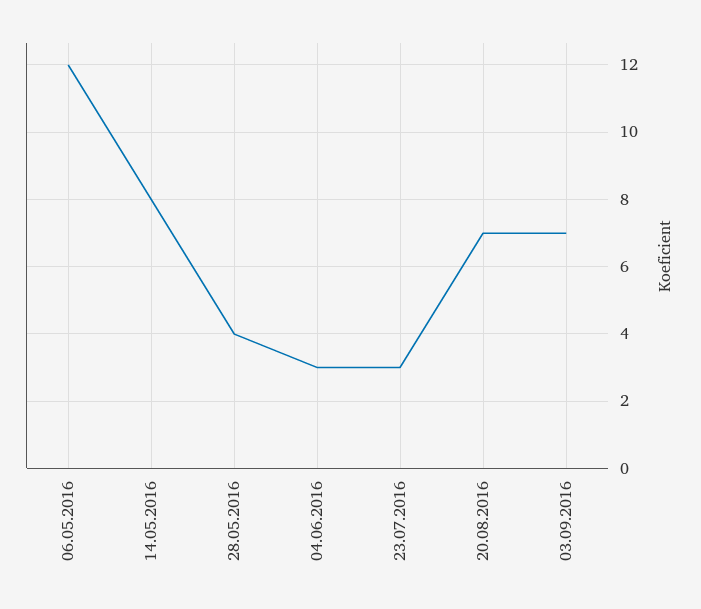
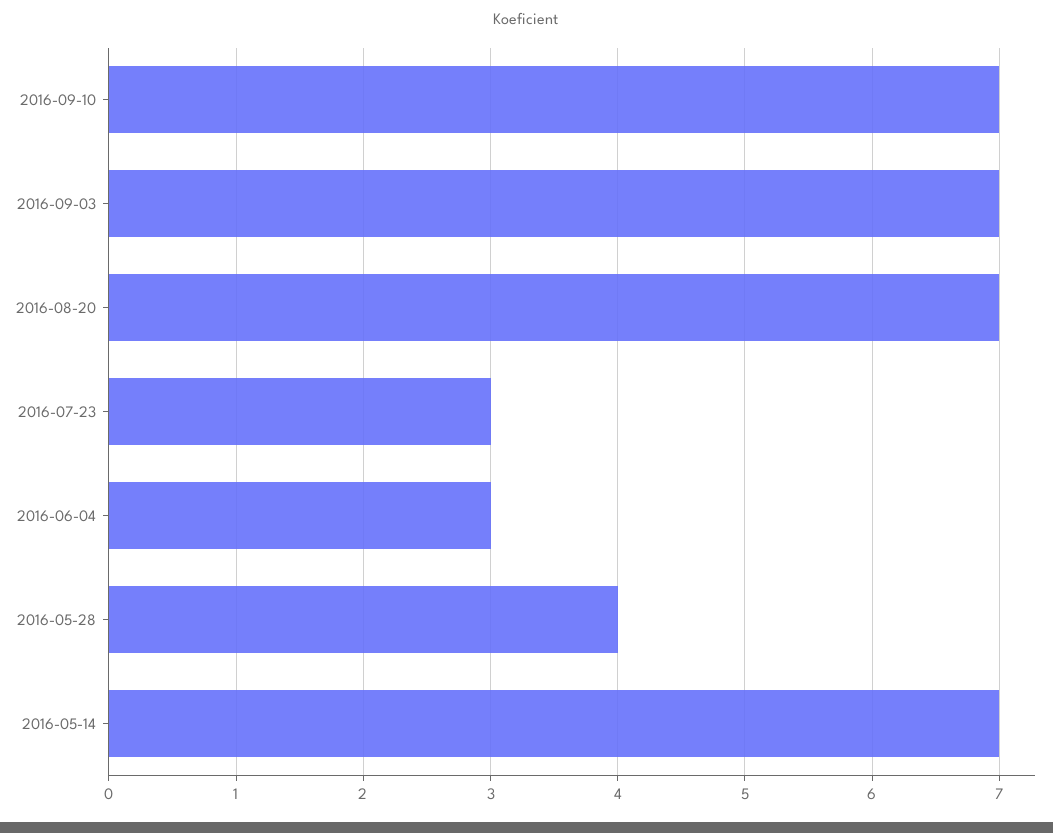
06.05.2016: 12 -> none
14.05.2016: 8 -> 7
2016-09-10: none -> 7

